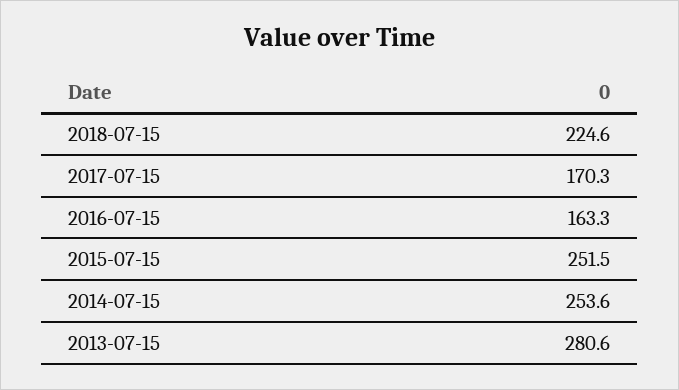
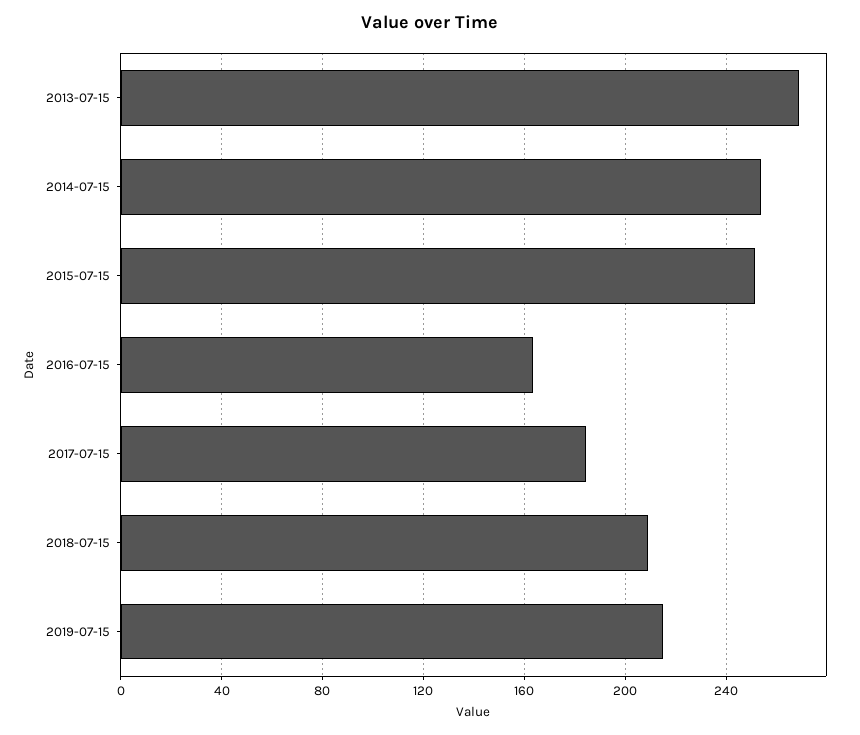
2018-07-15: 224.6 -> 210
2017-07-15: 170.3 -> 185
2013-07-15: 280.6 -> 270
2019-07-15: none -> 215

